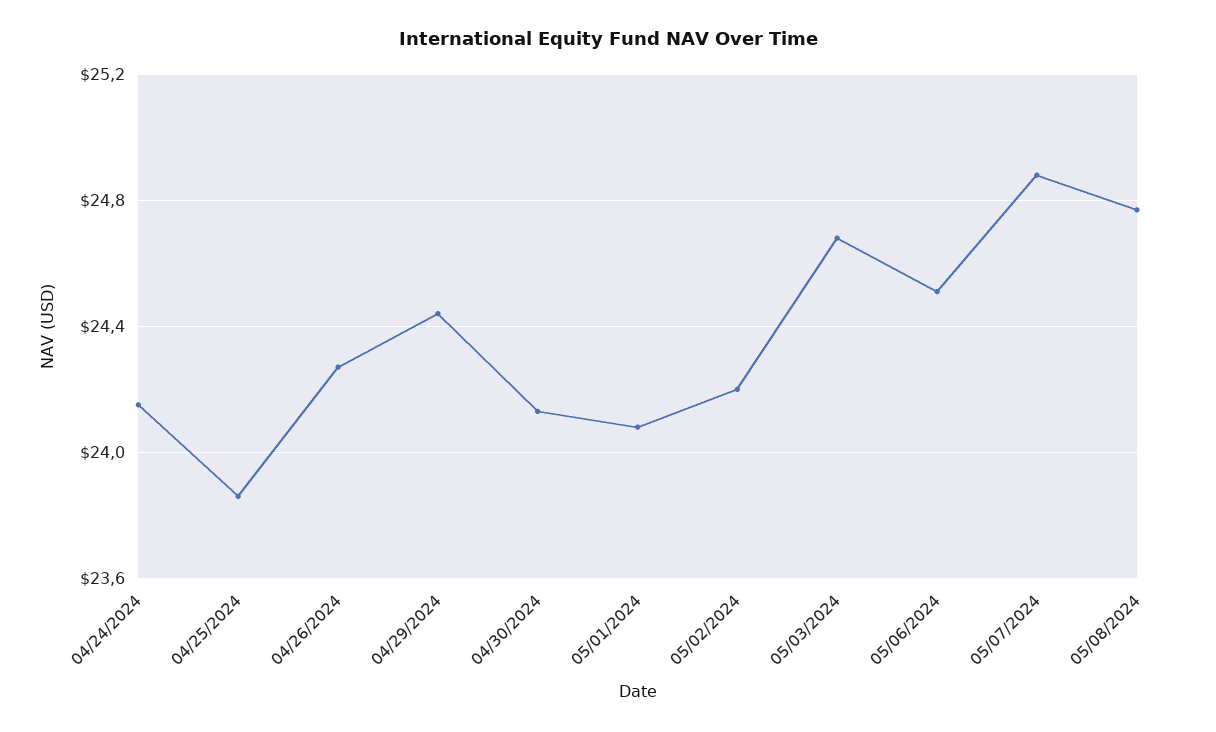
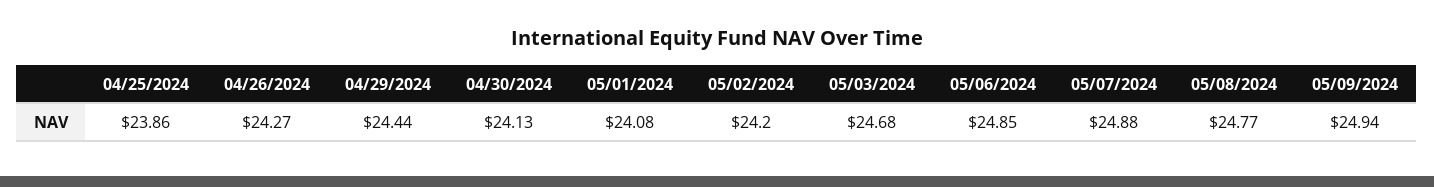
04/24/2024: 24.15 -> none
05/06/2024: 24.5 -> 24.85
05/09/2024: none -> 24.94

